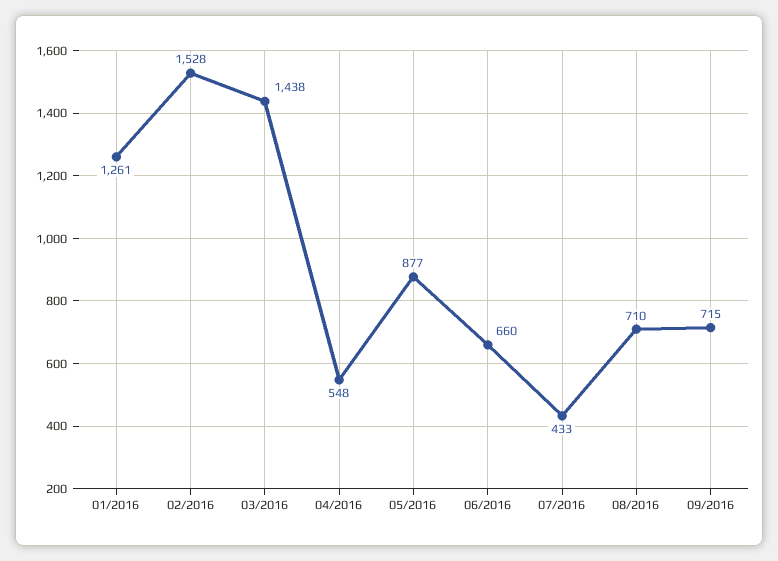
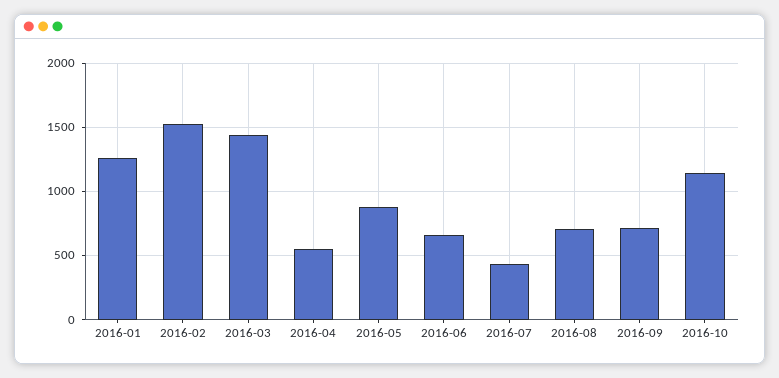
2016-10: none -> 1150

